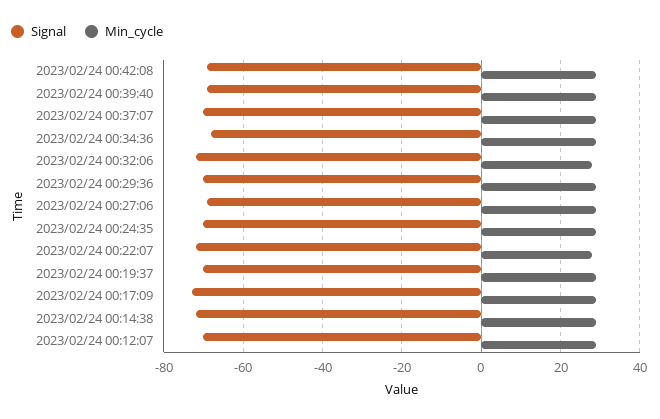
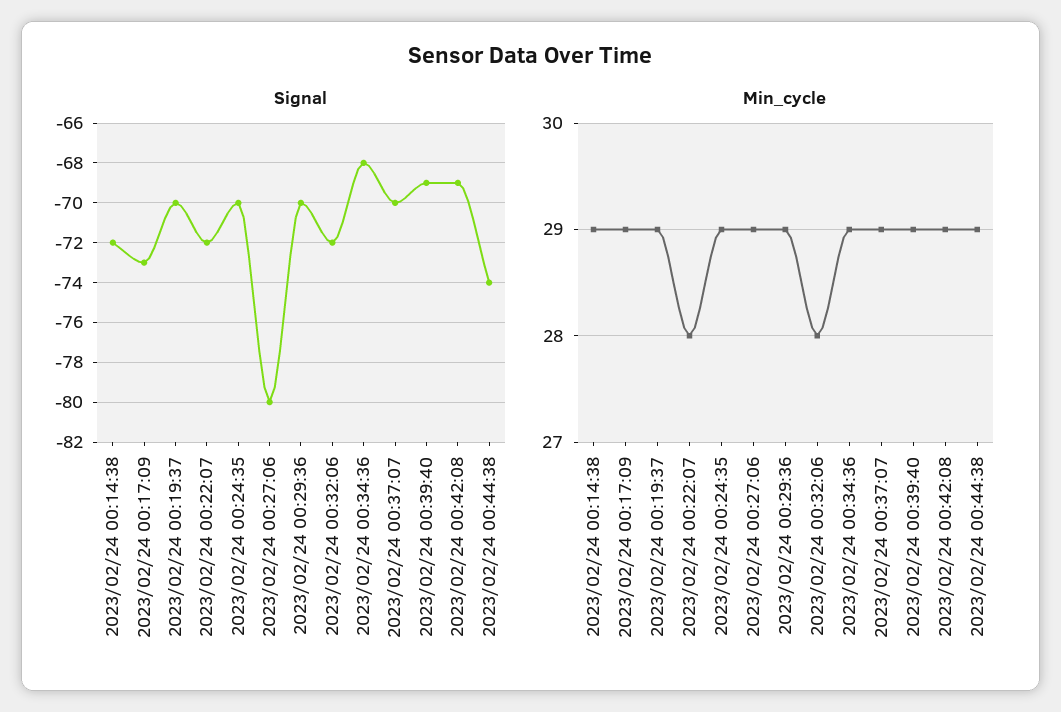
Signal, 2023/02/24 00:27:06: -70 -> -80
Signal, 2023/02/24 00:12:07: -70 -> none
Min_cycle, 2023/02/24 00:12:07: 30 -> none
Signal, 2023/02/24 00:44:38: none -> -74
Min_cycle, 2023/02/24 00:44:38: none -> 29

